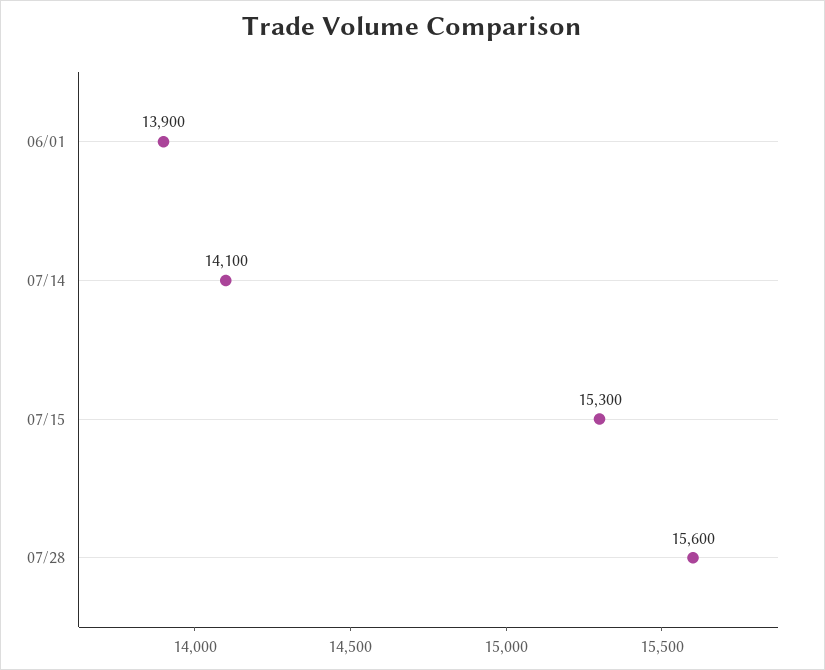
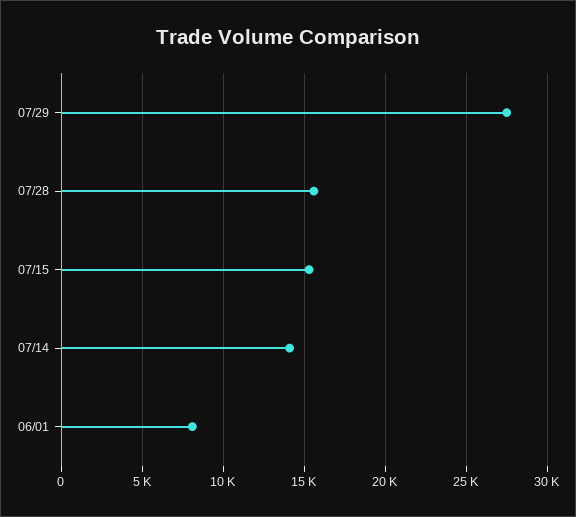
06/01: 13900 -> 8000
07/29: none -> 27500

